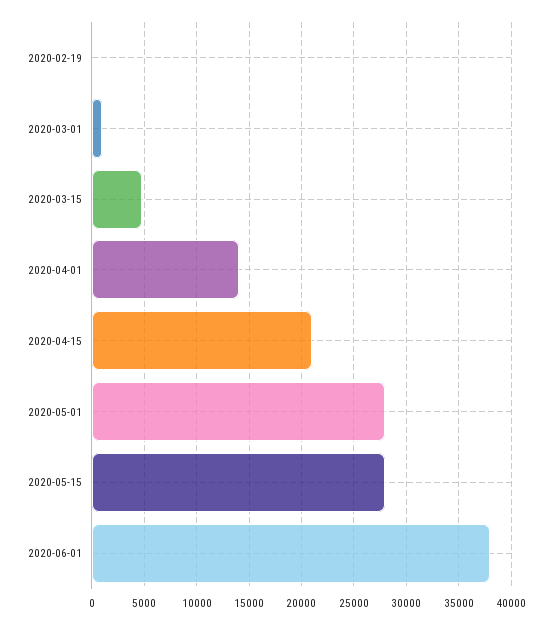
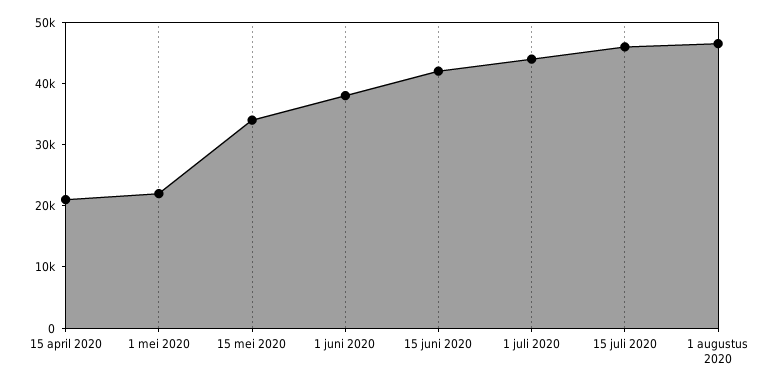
2020-02-19: 0 -> none
2020-03-01: 1000 -> none
2020-03-15: 5000 -> none
2020-04-01: 14000 -> none
2020-05-01: 28000 -> 22000
2020-05-15: 28000 -> 34000
15 juni 2020: none -> 42000
1 juli 2020: none -> 44000
15 juli 2020: none -> 46000
1 augustus 2020: none -> 46000

